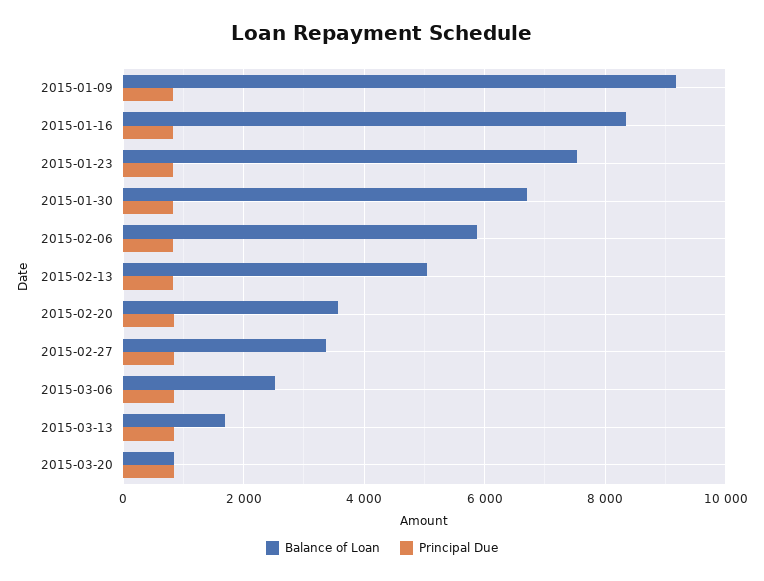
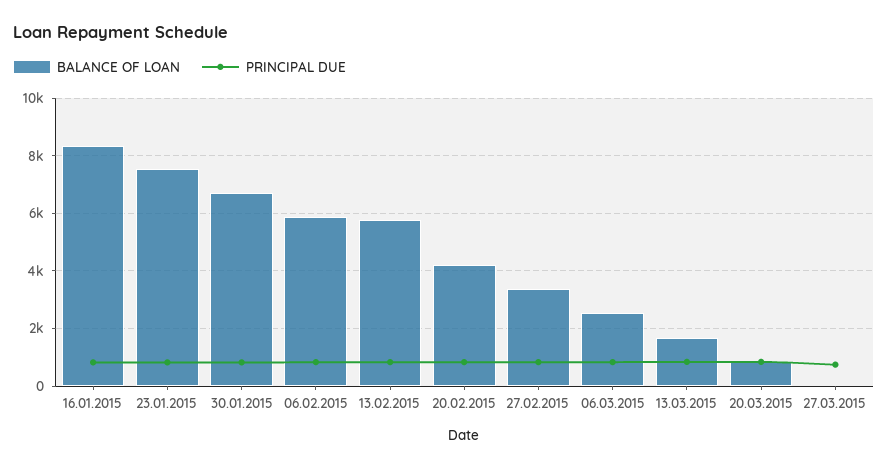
Balance of Loan, 2015-01-09: 9200 -> none
Principal Due, 2015-01-09: 800 -> none
Balance of Loan, 2015-02-13: 5000 -> 5750
Balance of Loan, 2015-02-20: 3600 -> 4250
Balance of Loan, 27.03.2015: none -> 0
Principal Due, 27.03.2015: none -> 750

